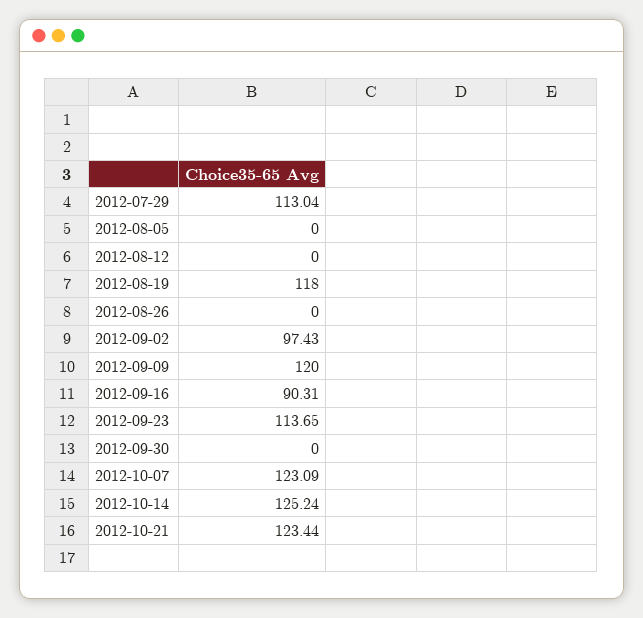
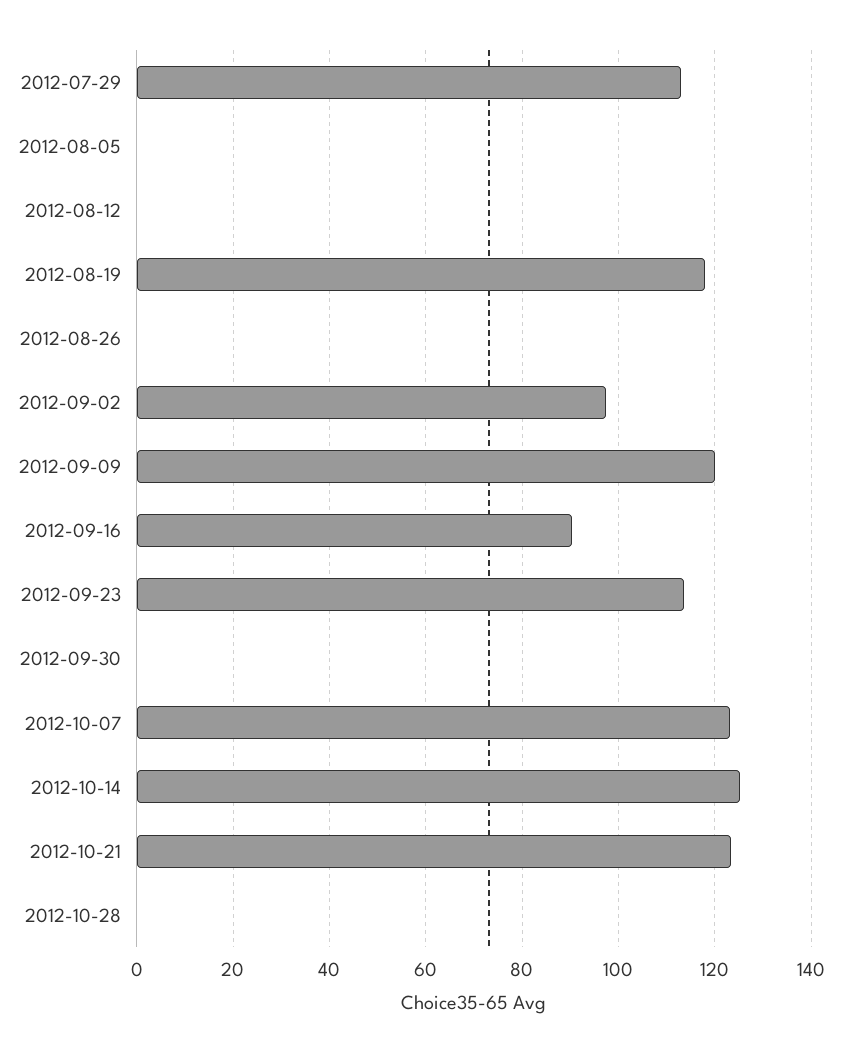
2012-10-28: none -> 0

